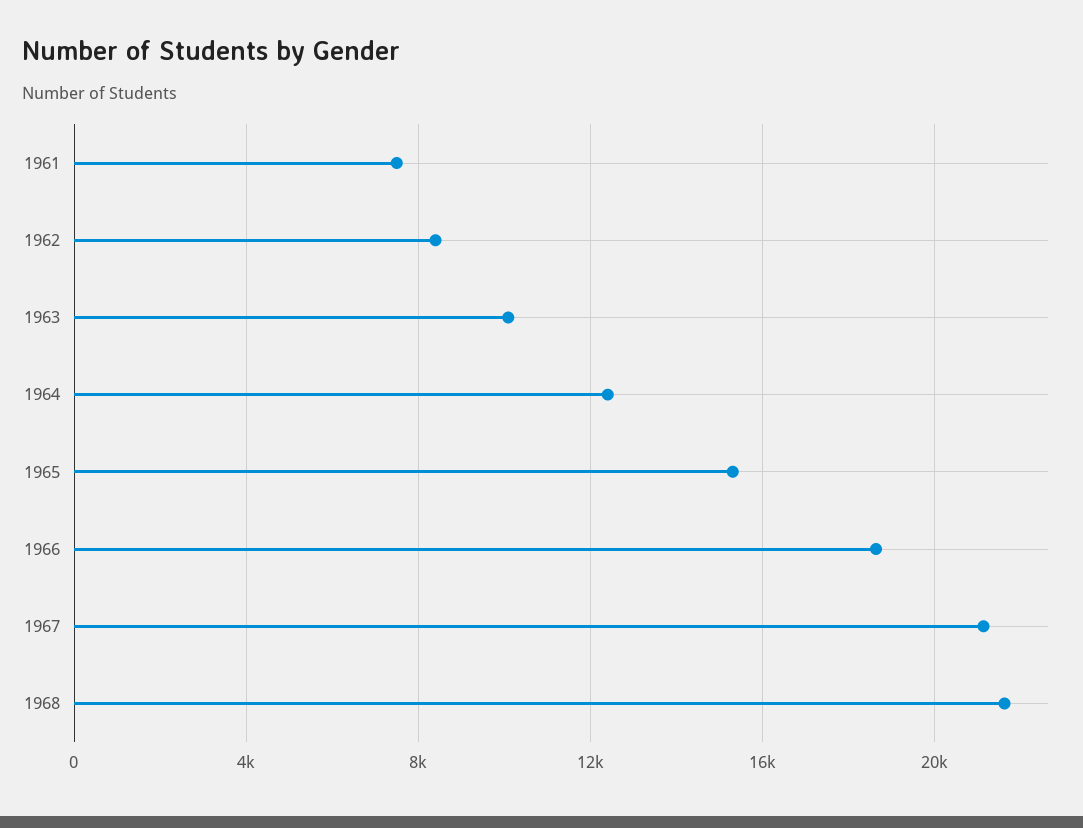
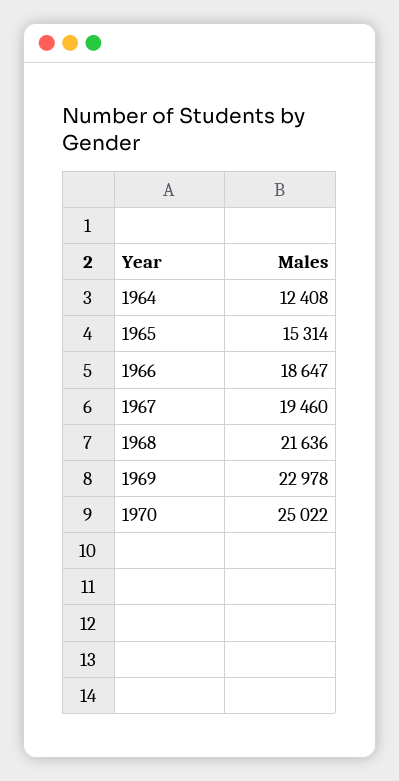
1961: 7500 -> none
1962: 8500 -> none
1963: 10000 -> none
1967: 21000 -> 19460
1969: none -> 22978
1970: none -> 25022

